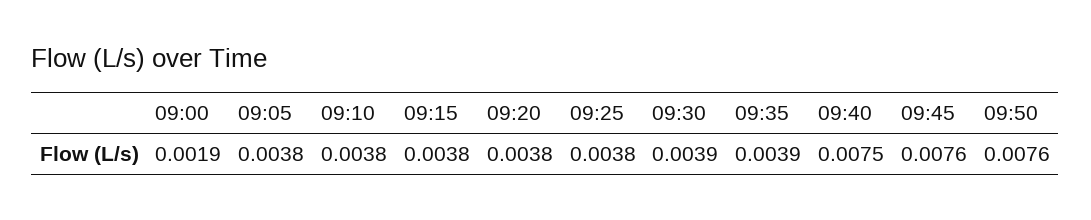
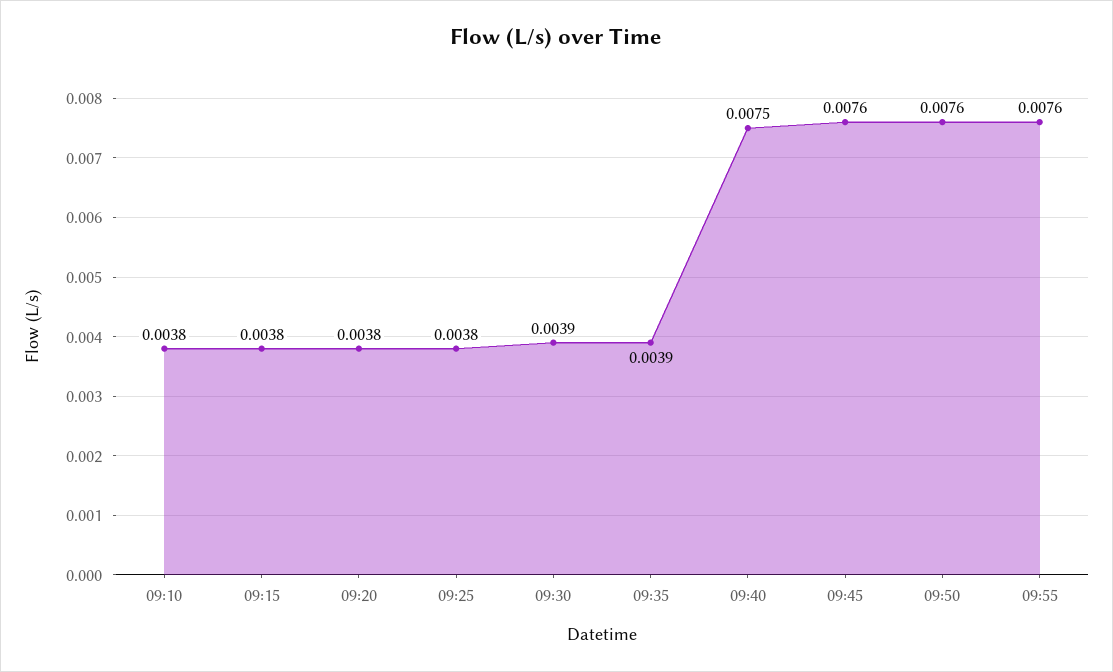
09:00: 0.0019 -> none
09:05: 0.0038 -> none
09:55: none -> 0.0076

